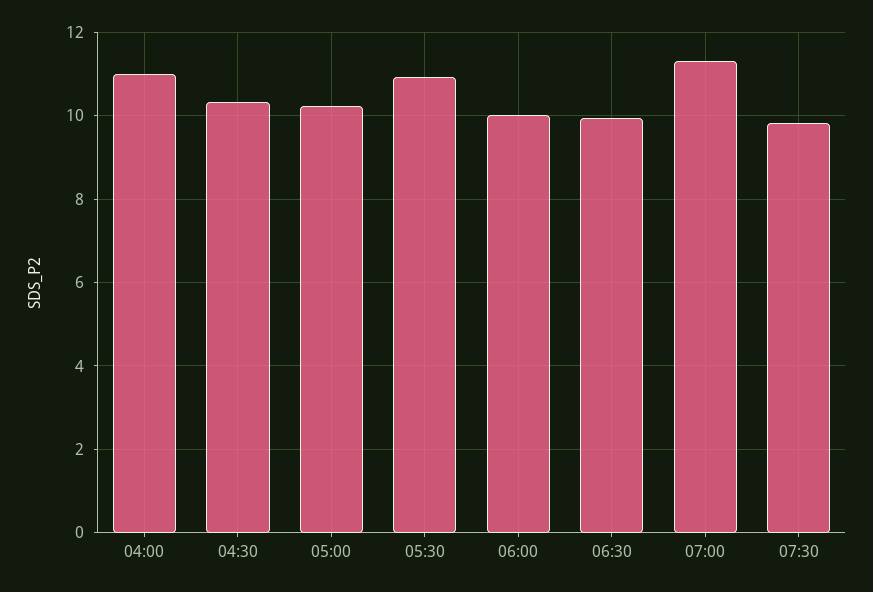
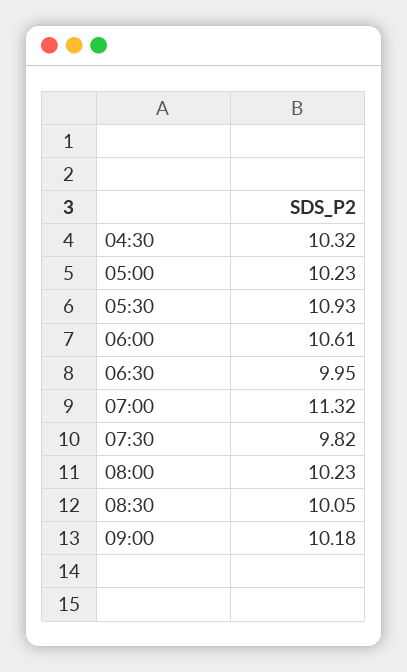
04:00: 11 -> none
06:00: 10 -> 10.61
08:00: none -> 10.23
08:30: none -> 10.05
09:00: none -> 10.18

